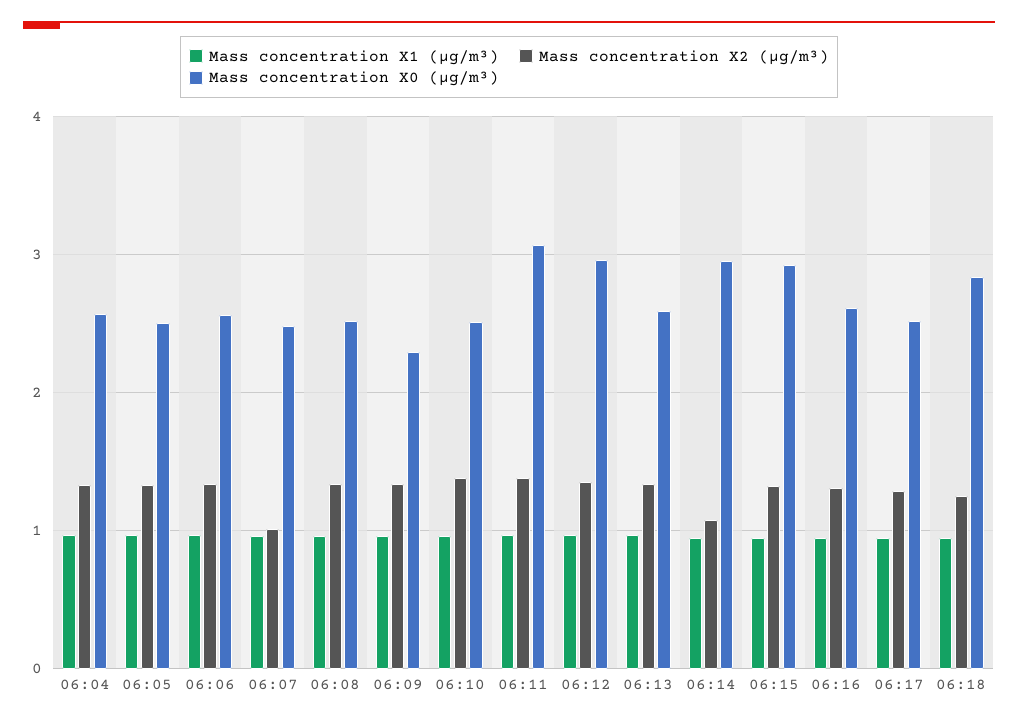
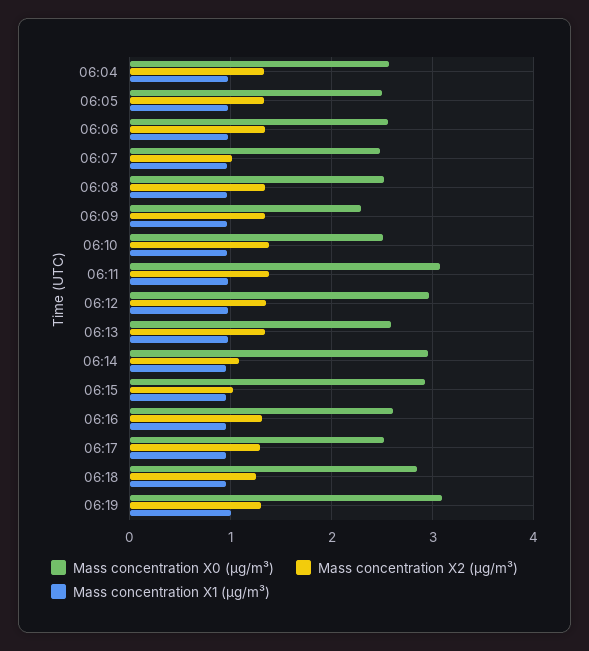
Mass concentration X2 (μg/m³), 06:15: 1.3 -> 1
Mass concentration X0 (μg/m³), 06:19: none -> 3.1
Mass concentration X2 (μg/m³), 06:19: none -> 1.3
Mass concentration X1 (μg/m³), 06:19: none -> 1

